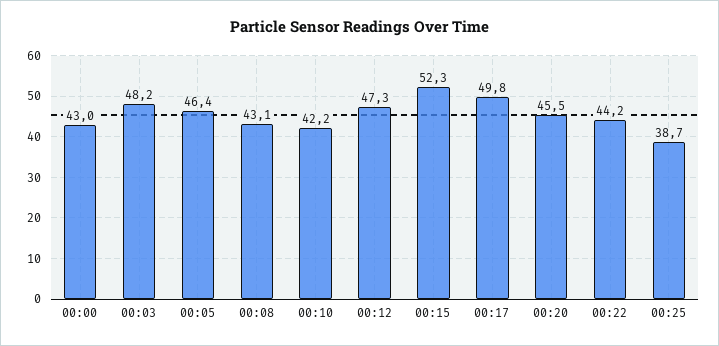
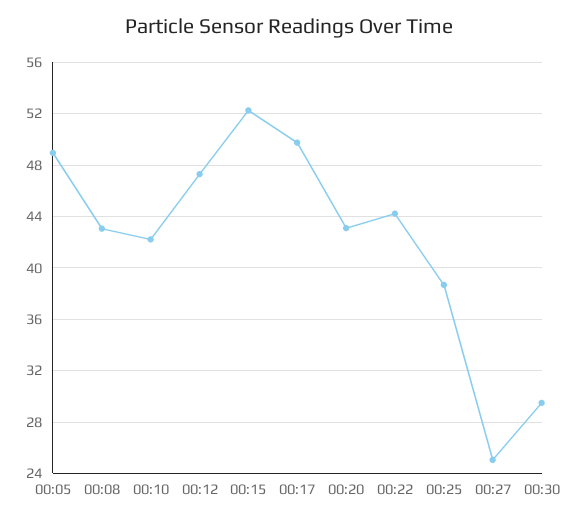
00:00: 43 -> none
00:03: 48.2 -> none
00:05: 46.4 -> 49
00:20: 45.5 -> 43
00:27: none -> 25
00:30: none -> 29.5

